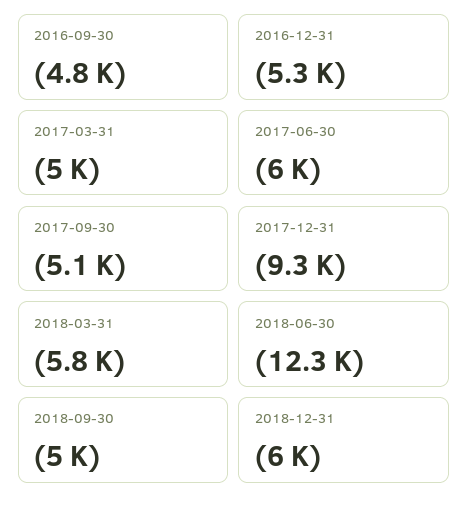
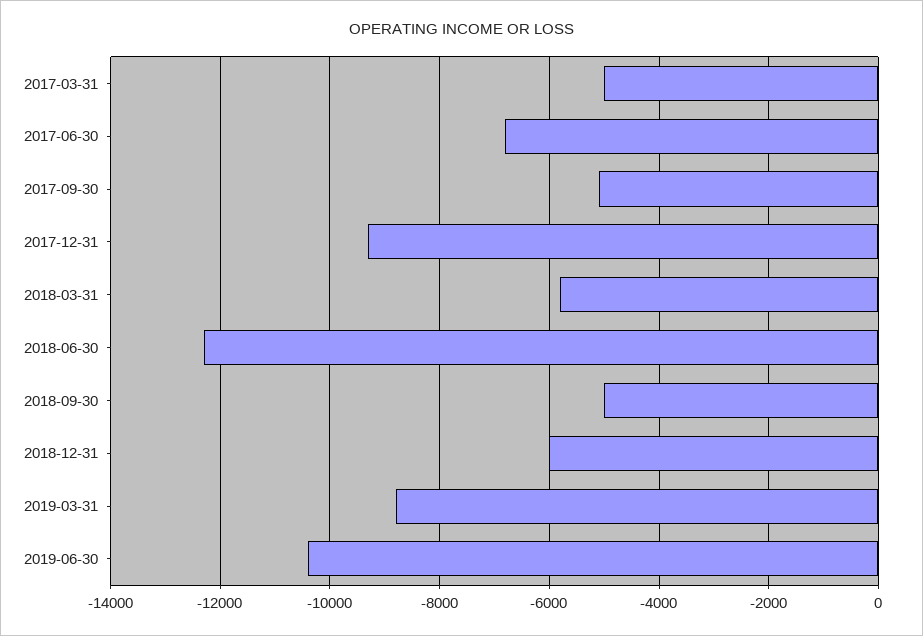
2016-09-30: -4800 -> none
2016-12-31: -5300 -> none
2017-06-30: -6000 -> -6800
2019-03-31: none -> -8800
2019-06-30: none -> -10400

